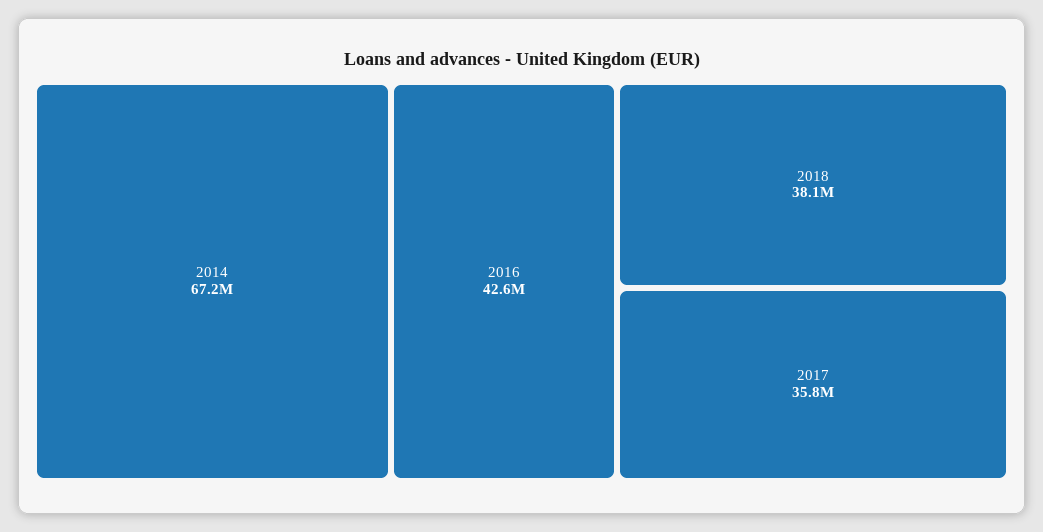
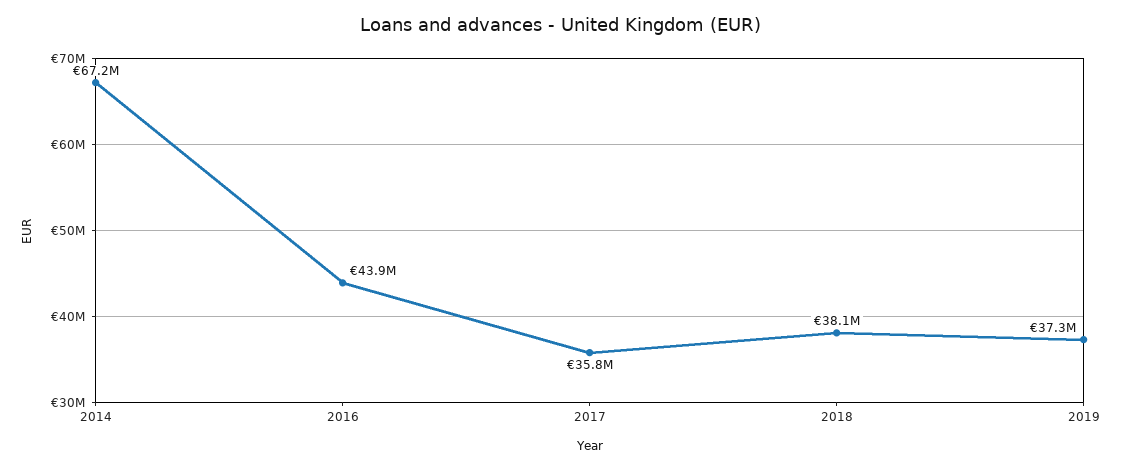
2016: 42600000 -> 43900000
2019: none -> 37300000

